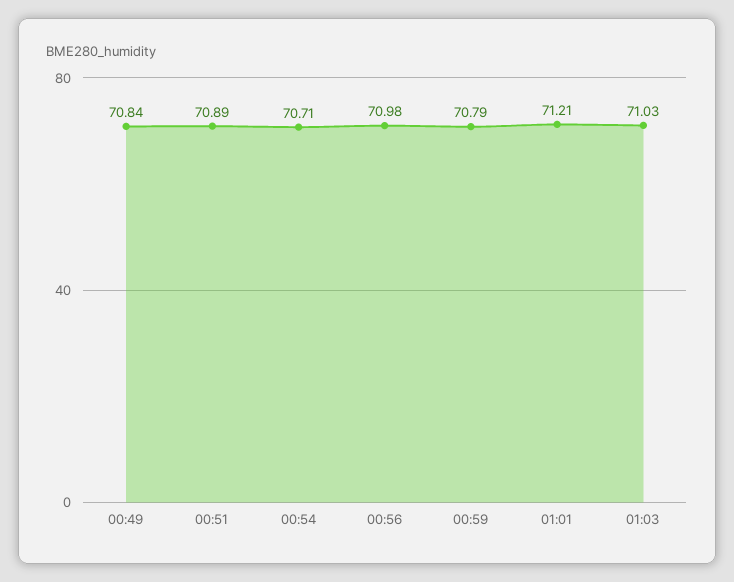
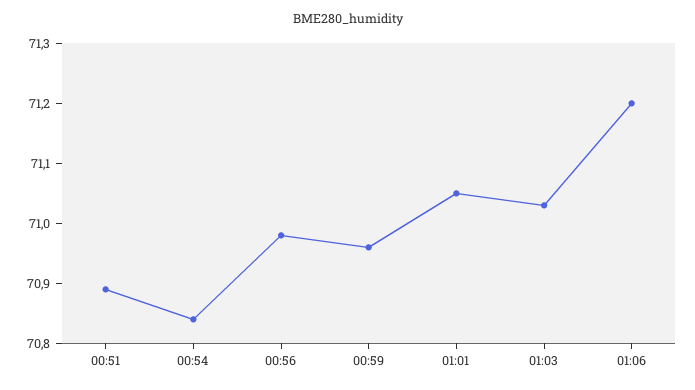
00:49: 70.84 -> none
00:54: 70.71 -> 70.85
00:59: 70.79 -> 70.95
01:01: 71.21 -> 71.05
01:06: none -> 71.2

